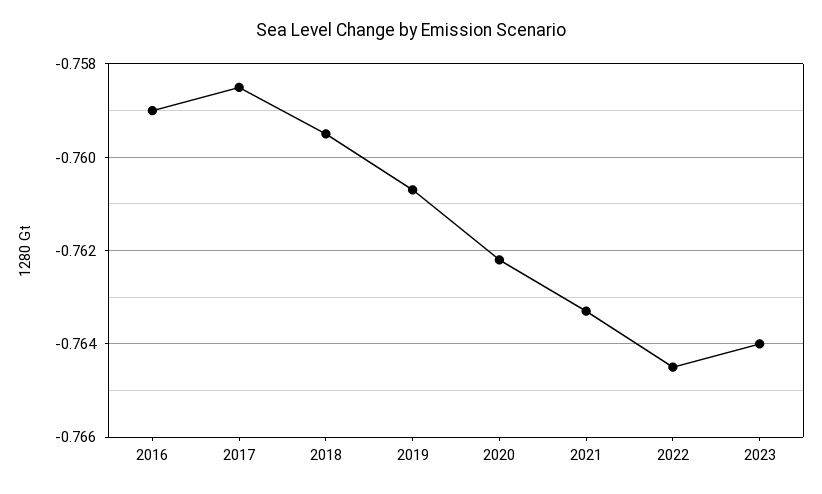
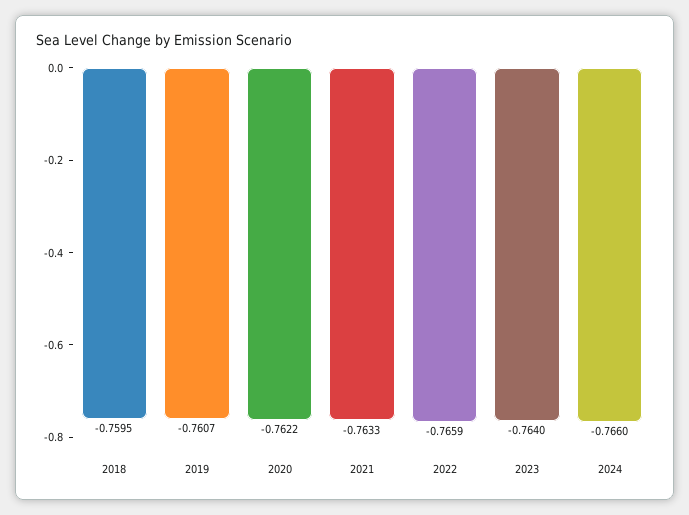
2016: -0.759 -> none
2017: -0.7585 -> none
2022: -0.7645 -> -0.7659
2024: none -> -0.766

